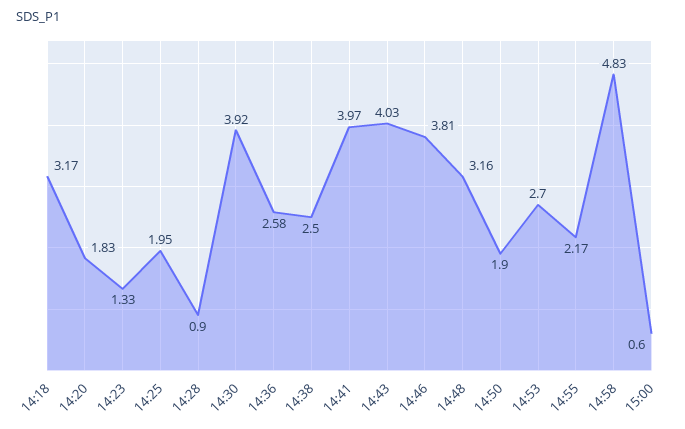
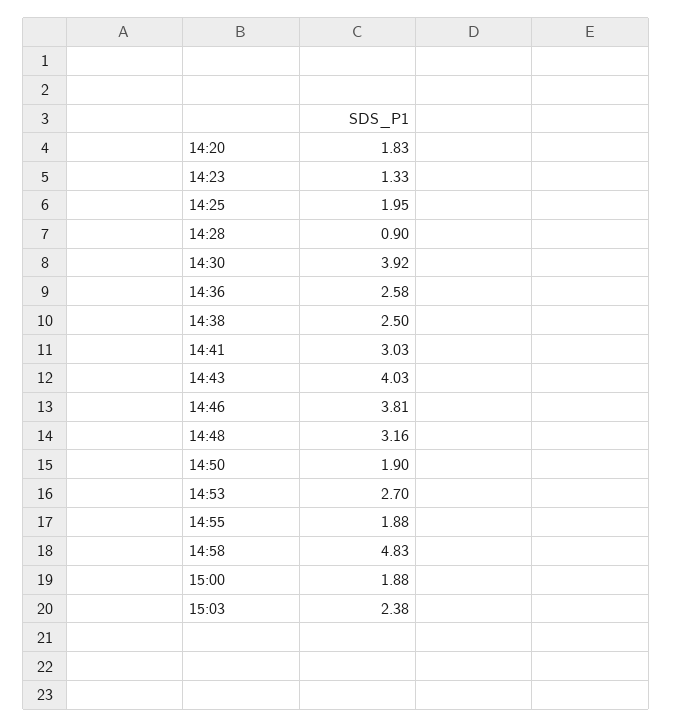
14:18: 3.17 -> none
14:41: 3.97 -> 3.03
14:55: 2.17 -> 1.88
15:00: 0.6 -> 1.88
15:03: none -> 2.38

